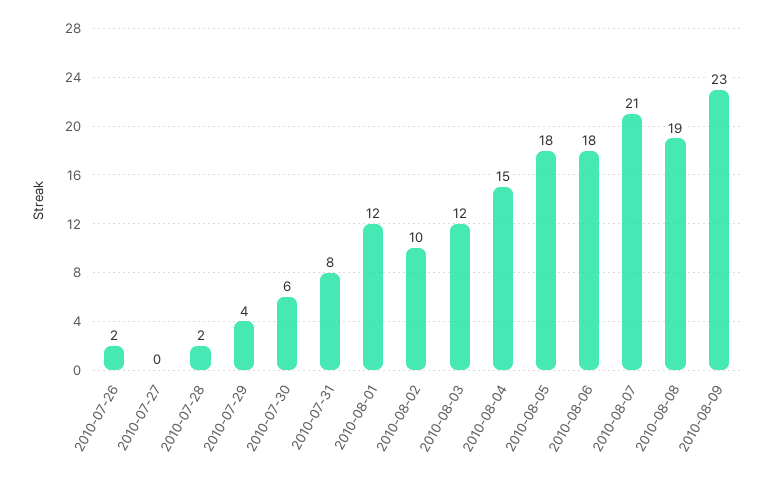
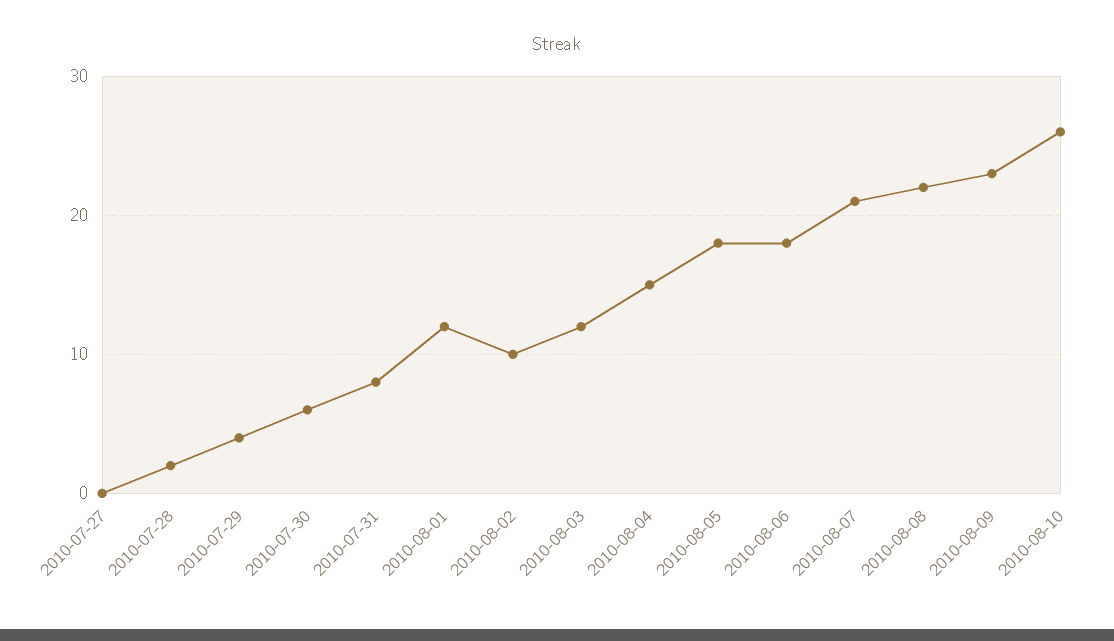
2010-07-26: 2 -> none
2010-08-08: 19 -> 22
2010-08-10: none -> 26

